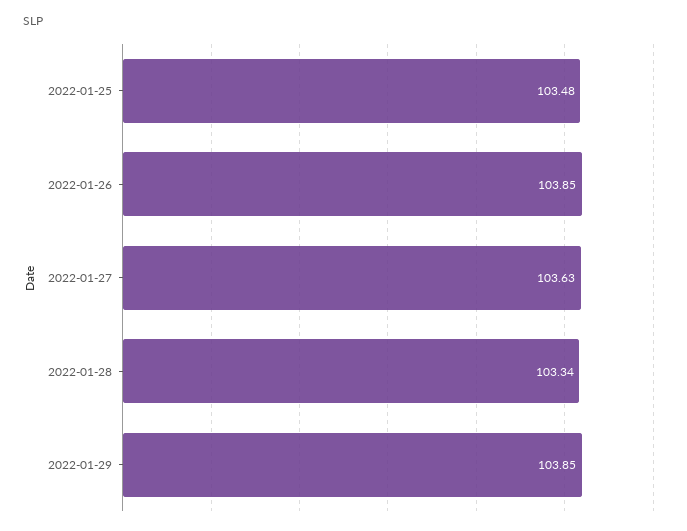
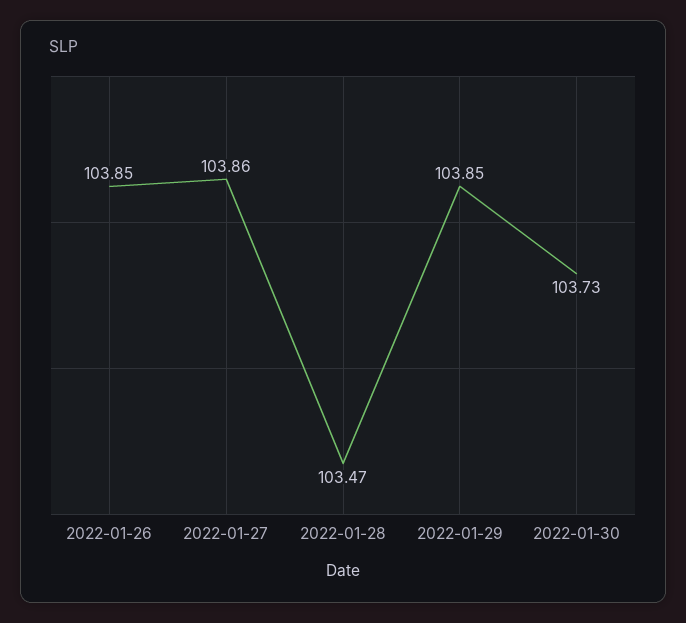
2022-01-25: 103.48 -> none
2022-01-27: 103.63 -> 103.86
2022-01-28: 103.34 -> 103.47
2022-01-30: none -> 103.73

